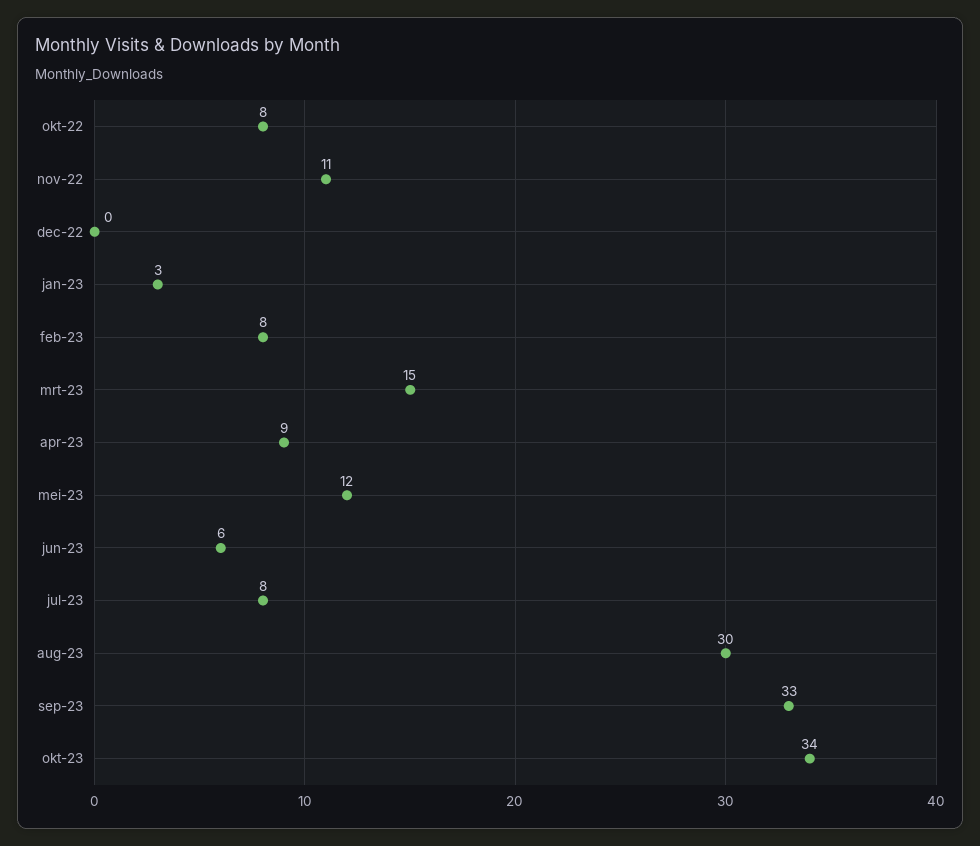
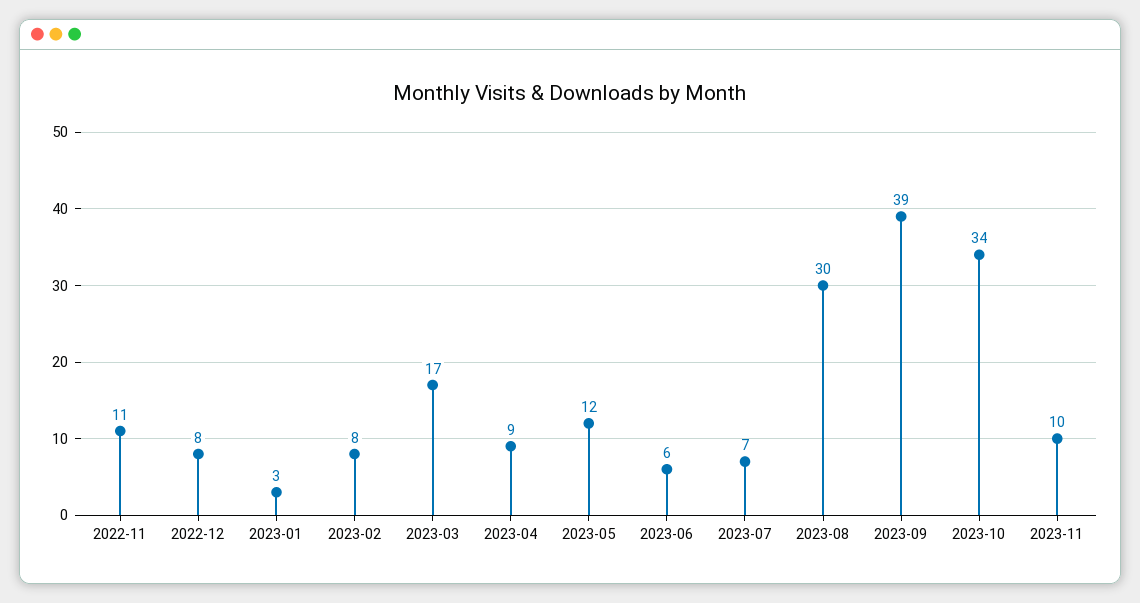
okt-22: 8 -> none
dec-22: 0 -> 8
mrt-23: 15 -> 17
jul-23: 8 -> 7
sep-23: 33 -> 39
2023-11: none -> 10

